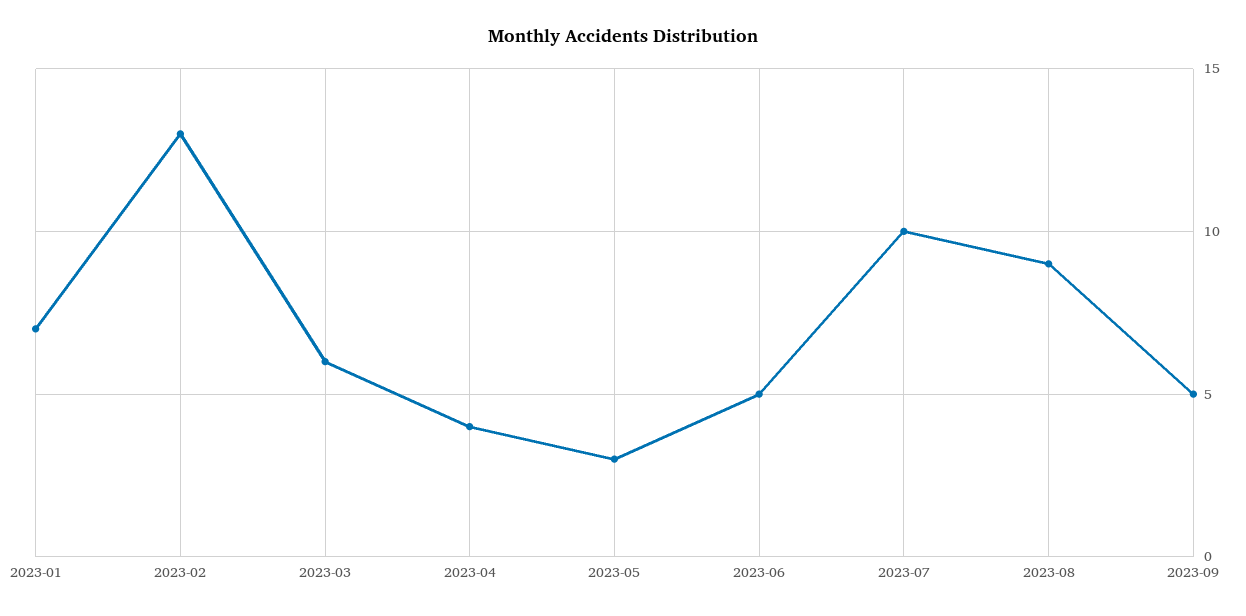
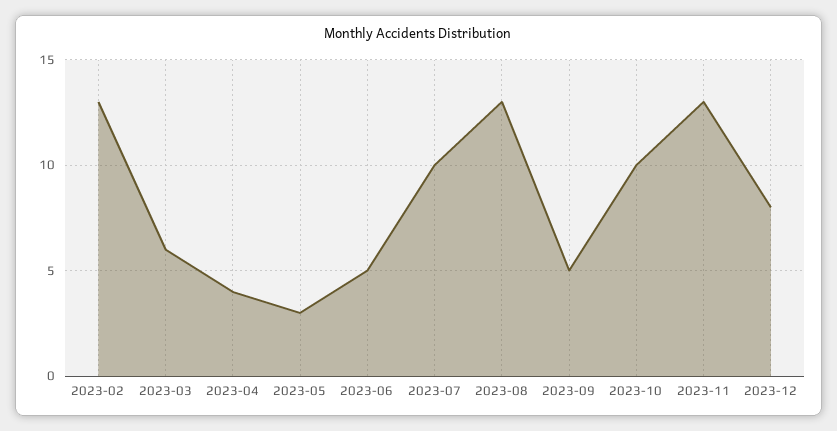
2023-01: 7 -> none
2023-08: 9 -> 13
2023-10: none -> 10
2023-11: none -> 13
2023-12: none -> 8

